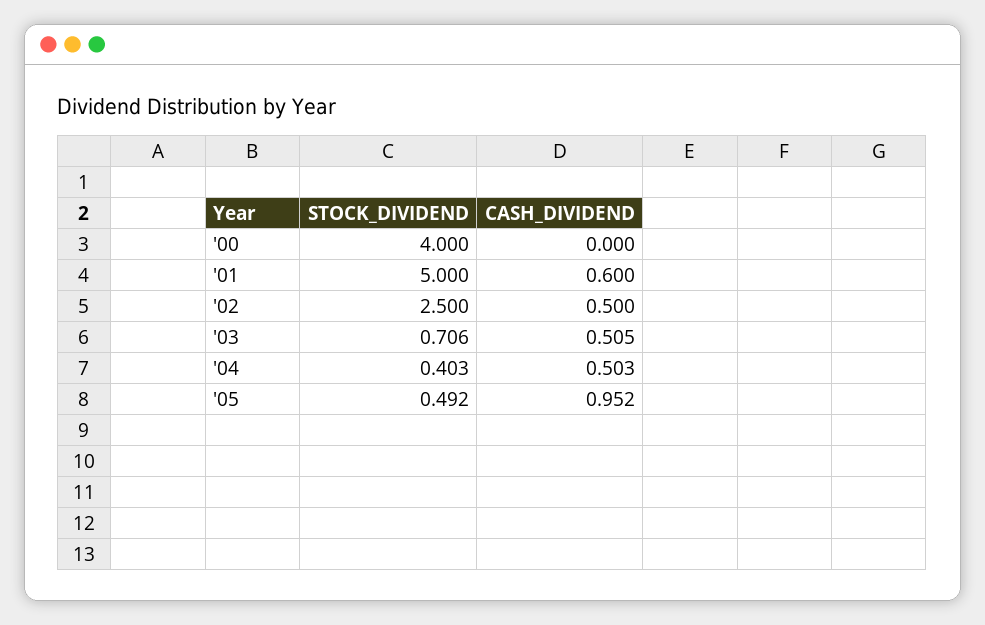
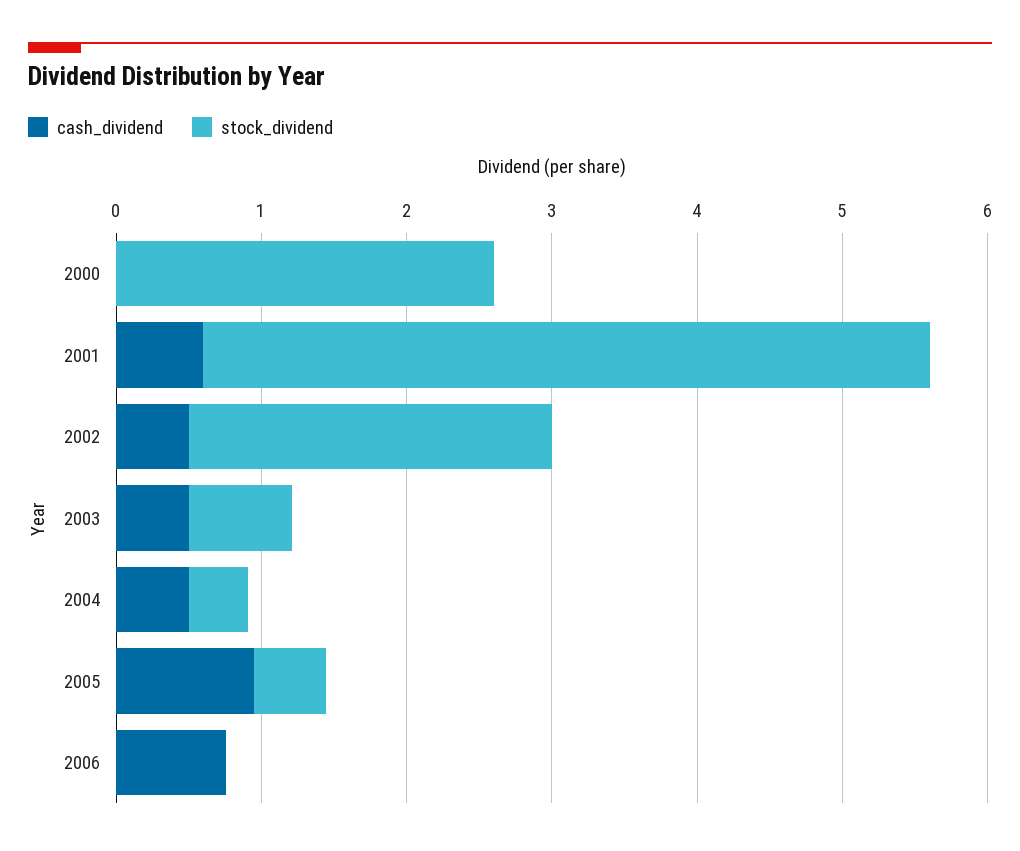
STOCK_DIVIDEND, '00: 4 -> 2.6
CASH_DIVIDEND, 2006: none -> 0.8
STOCK_DIVIDEND, 2006: none -> 0

